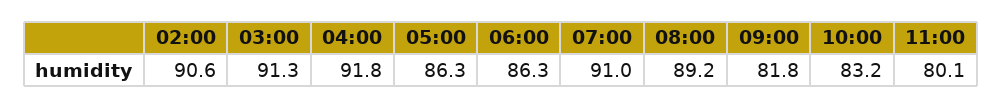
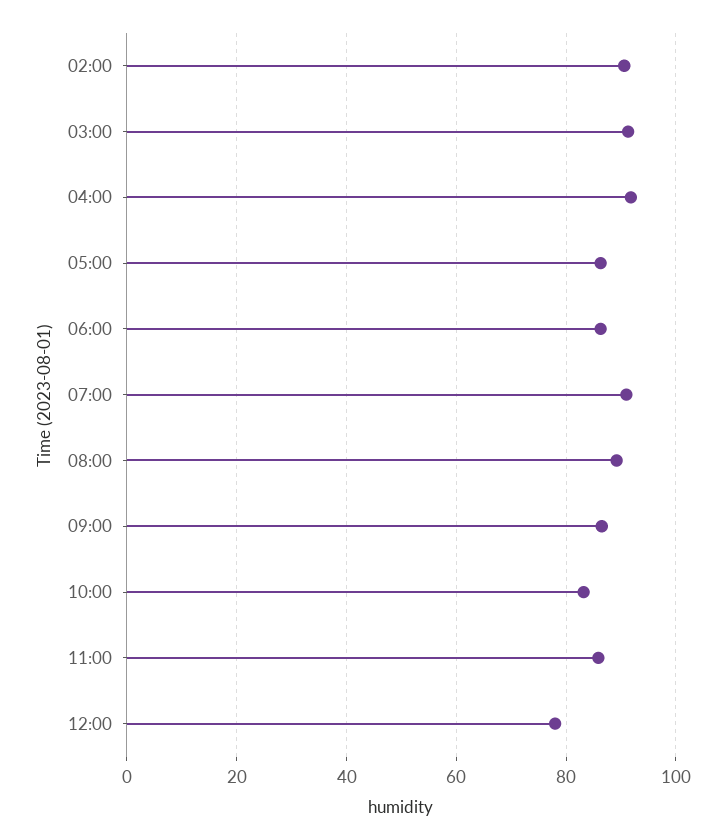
09:00: 81.8 -> 86
11:00: 80.1 -> 86
12:00: none -> 78

